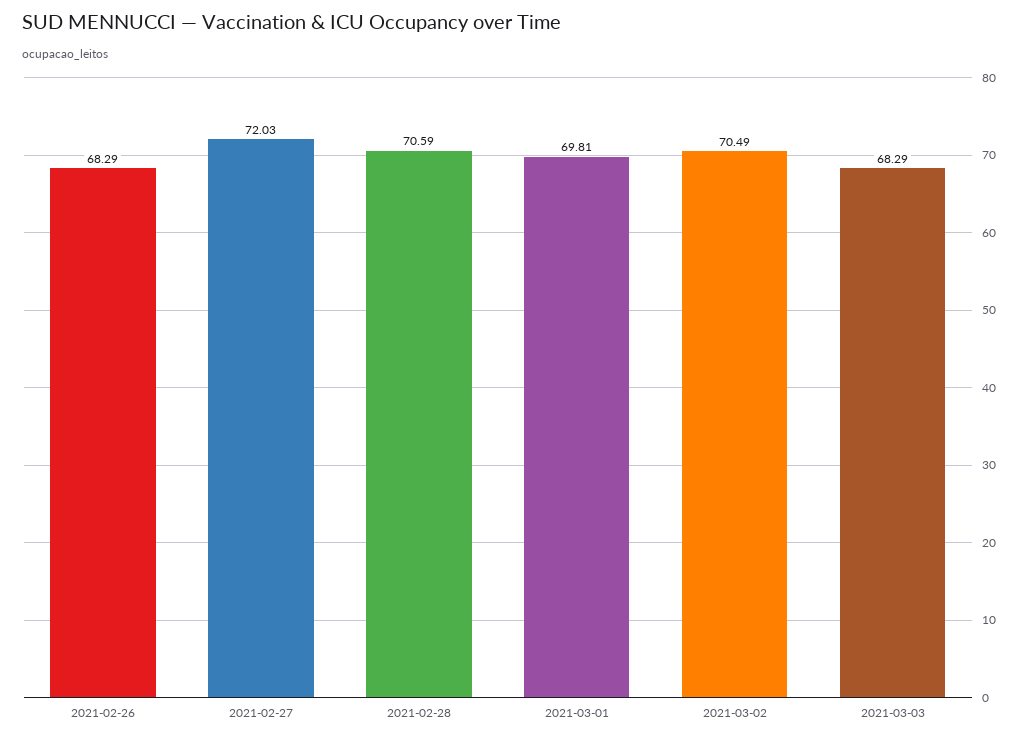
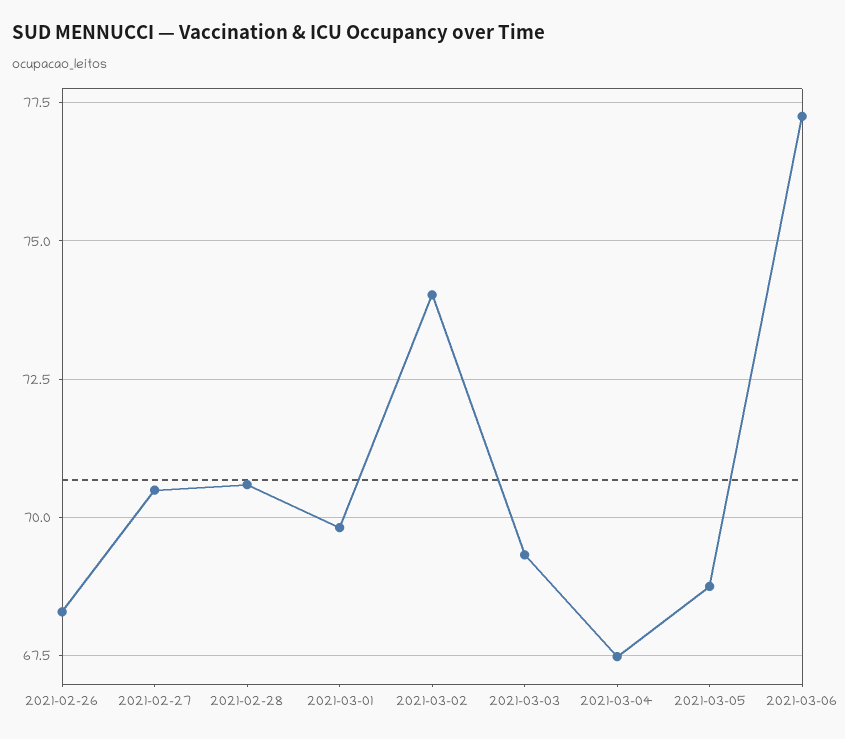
2021-02-27: 72.03 -> 70.5
2021-03-02: 70.49 -> 74
2021-03-03: 68.29 -> 69.25
2021-03-04: none -> 67.5
2021-03-05: none -> 68.75
2021-03-06: none -> 77.25

